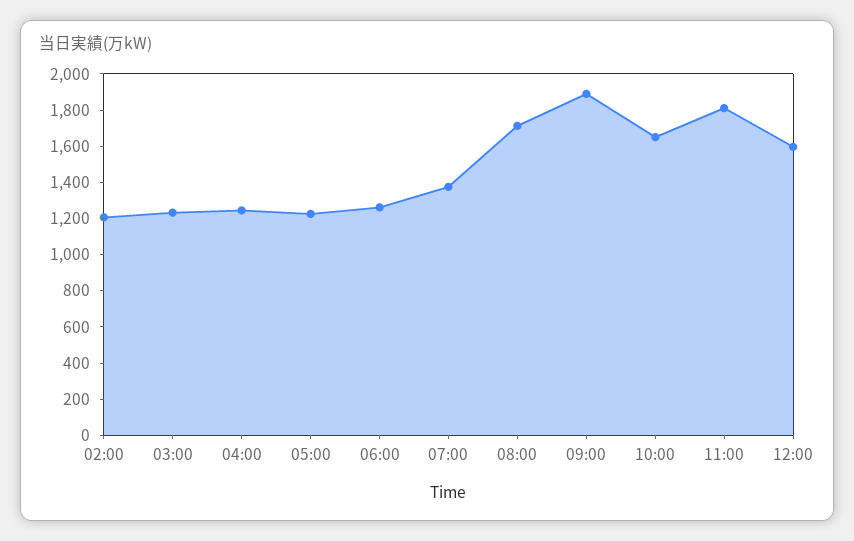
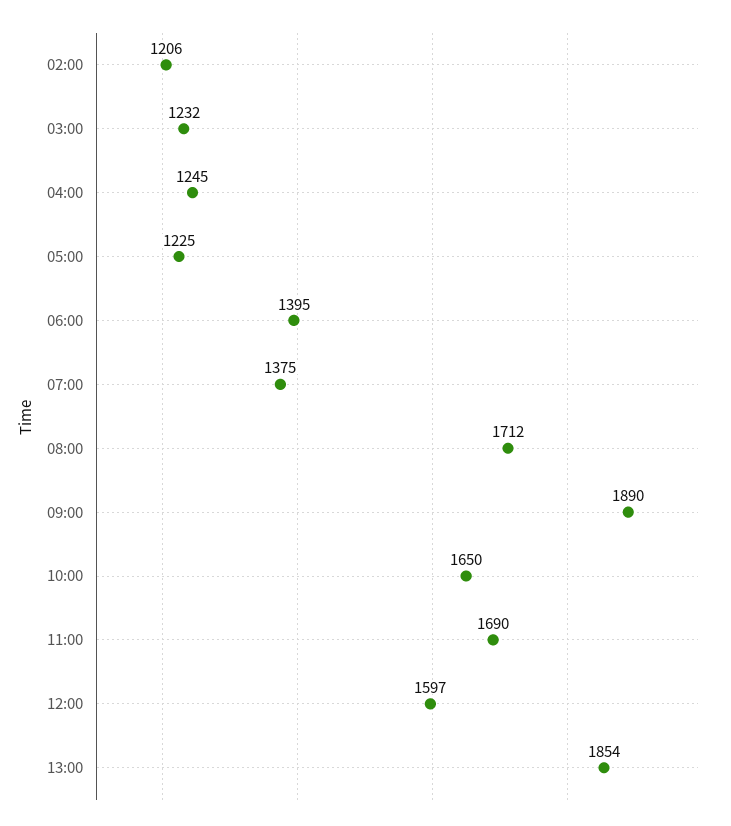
06:00: 1250 -> 1395
11:00: 1800 -> 1690
13:00: none -> 1854

